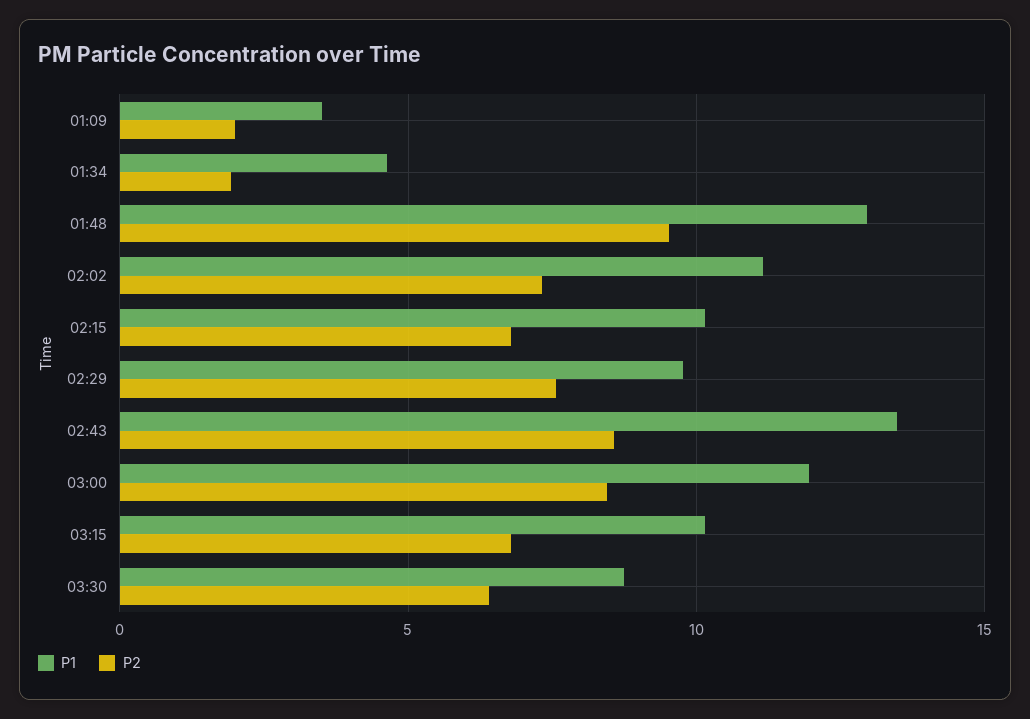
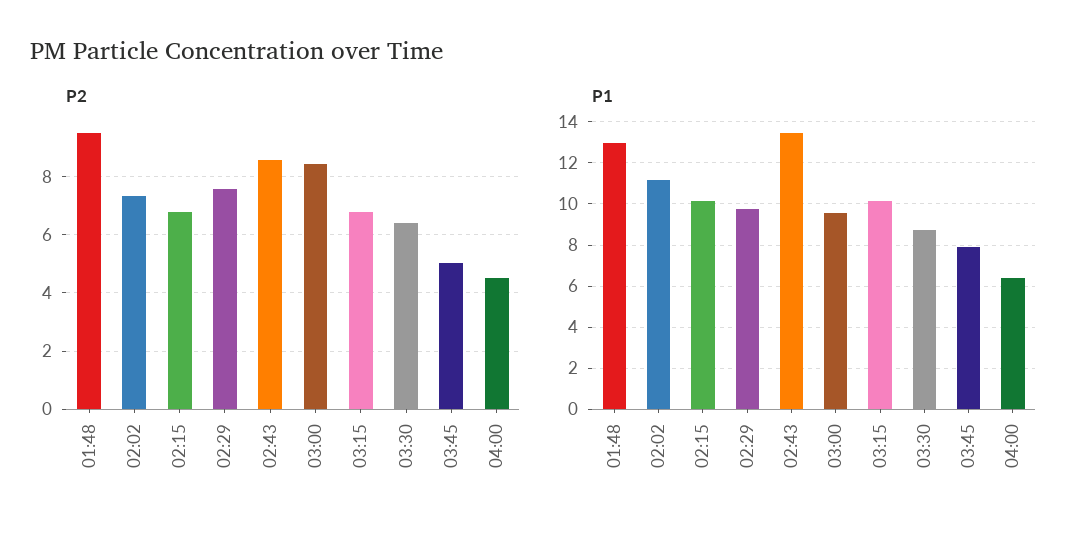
P1, 01:09: 3.5 -> none
P2, 01:09: 2 -> none
P1, 01:34: 4.5 -> none
P2, 01:34: 2 -> none
P1, 03:00: 12 -> 9.5
P2, 03:45: none -> 5
P2, 04:00: none -> 4.5
P1, 03:45: none -> 8
P1, 04:00: none -> 6.5

